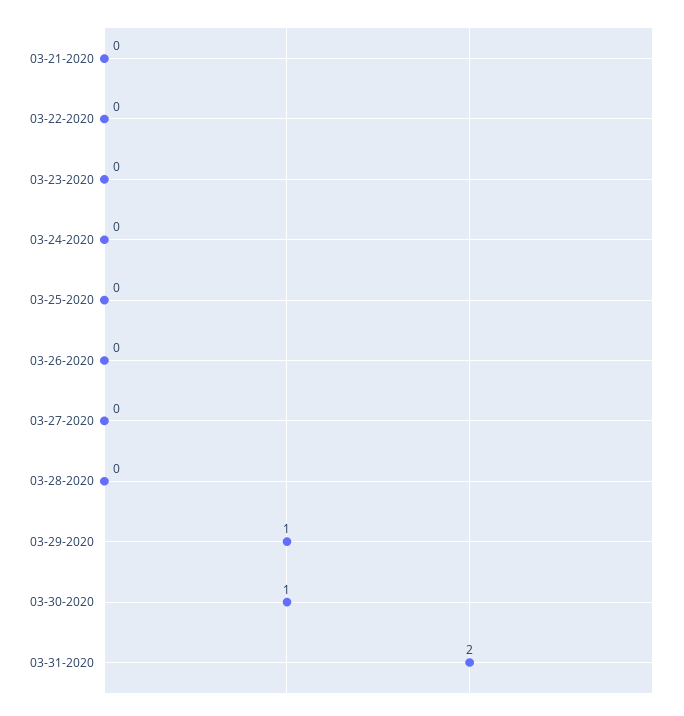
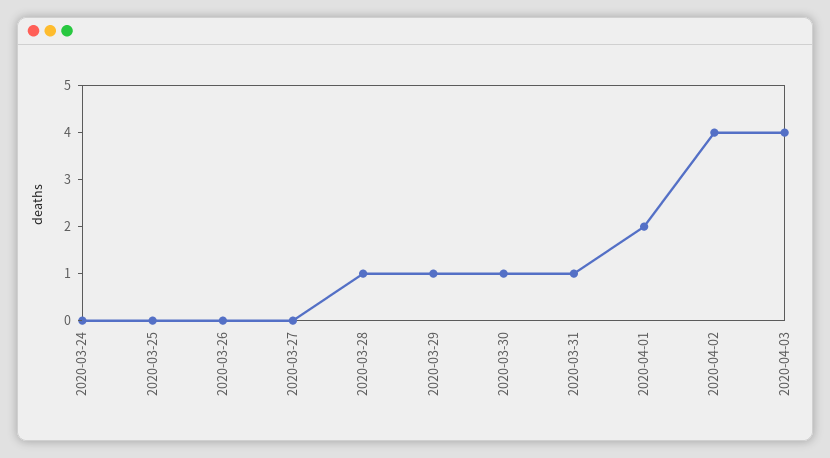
03-21-2020: 0 -> none
03-22-2020: 0 -> none
03-23-2020: 0 -> none
03-28-2020: 0 -> 1
03-31-2020: 2 -> 1
2020-04-01: none -> 2
2020-04-02: none -> 4
2020-04-03: none -> 4

